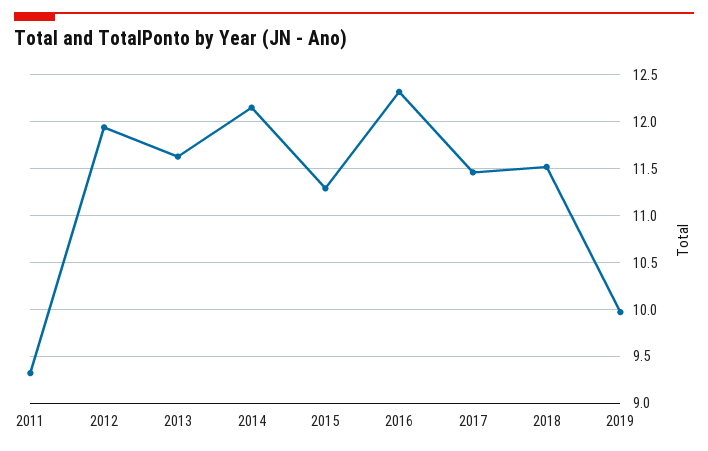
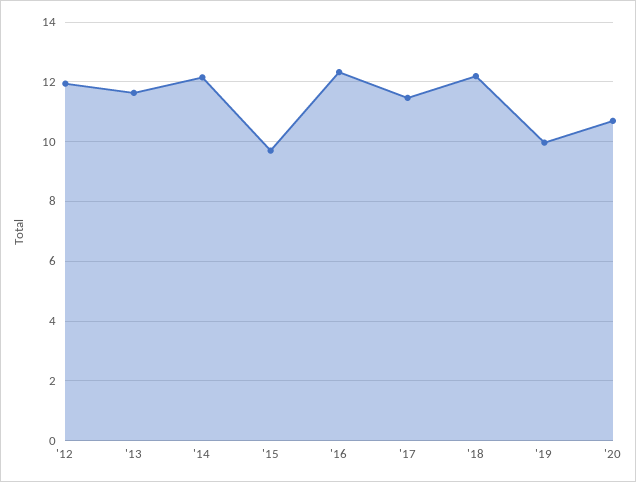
2011: 9.3 -> none
2015: 11.3 -> 9.75
2018: 11.5 -> 12.25
'20: none -> 10.75

